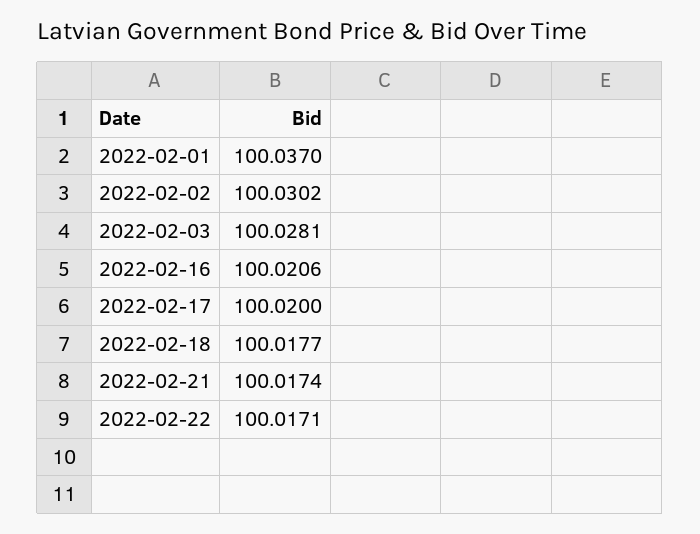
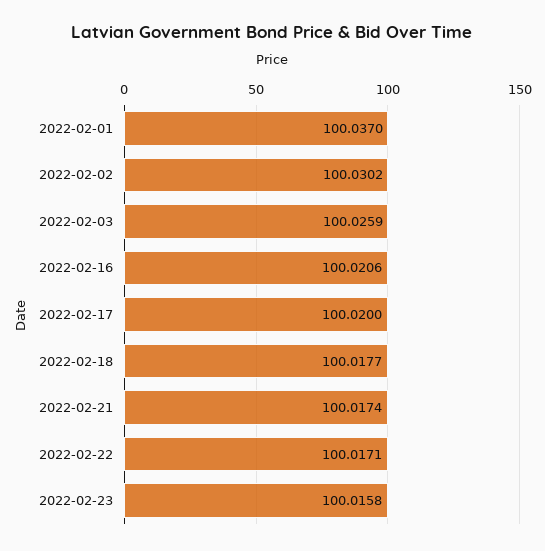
2022-02-03: 100.0281 -> 100.0259
2022-02-23: none -> 100.0158

